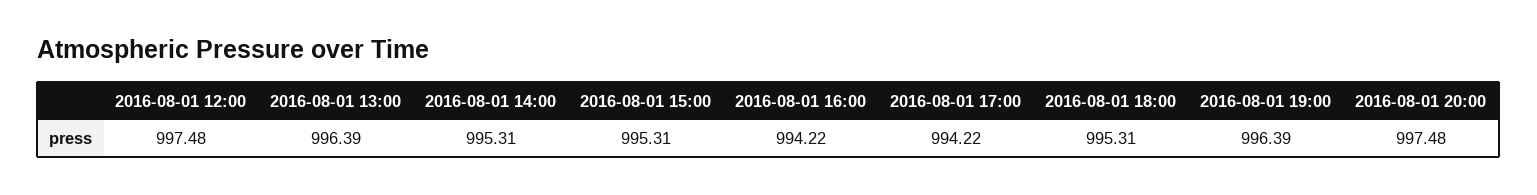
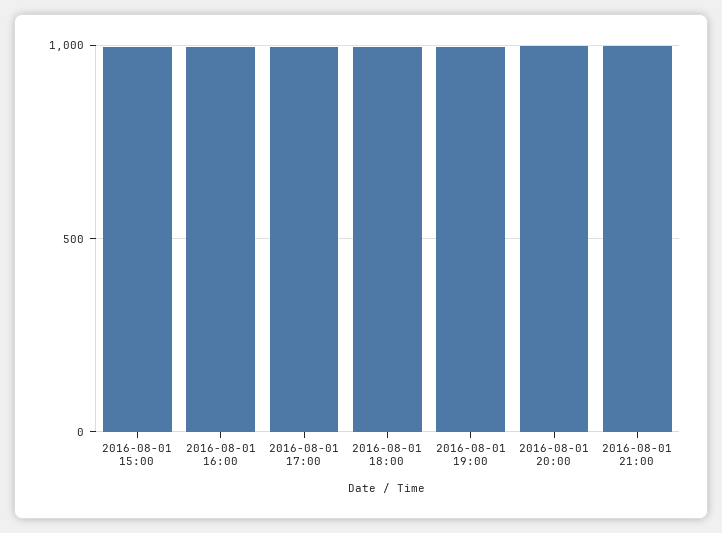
2016-08-01 12:00: 997.48 -> none
2016-08-01 13:00: 996.39 -> none
2016-08-01 14:00: 995.31 -> none
2016-08-01 21:00: none -> 1000

